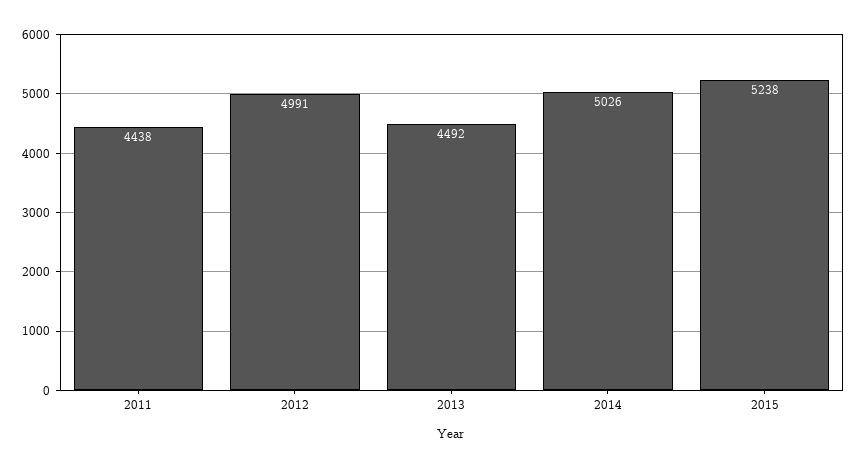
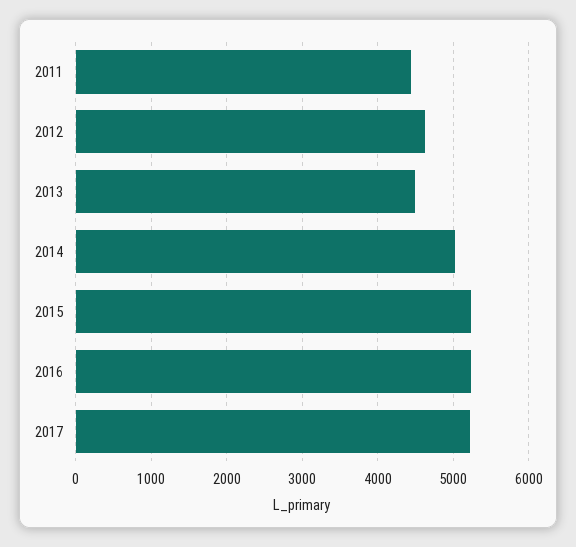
2012: 4991 -> 4600
2016: none -> 5200
2017: none -> 5200

